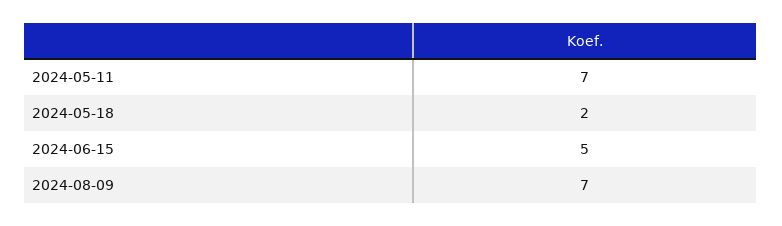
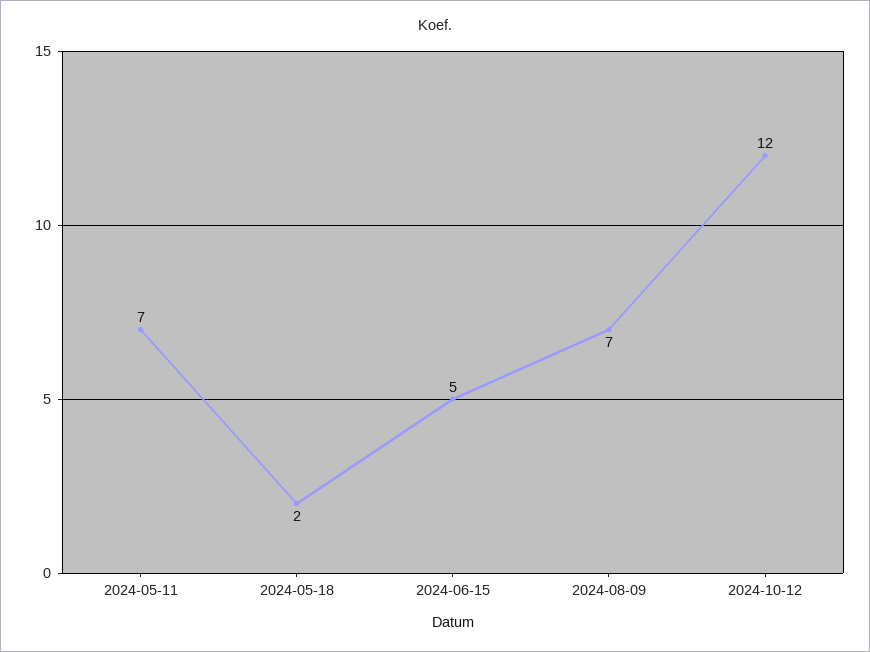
2024-10-12: none -> 12

